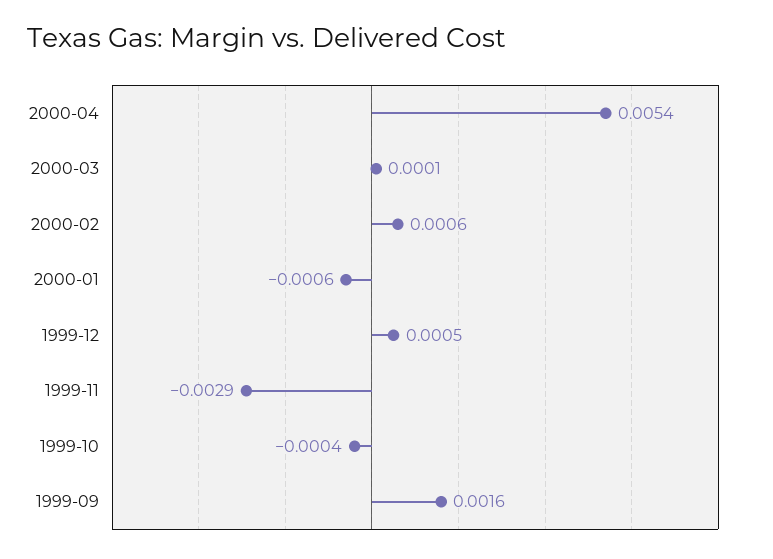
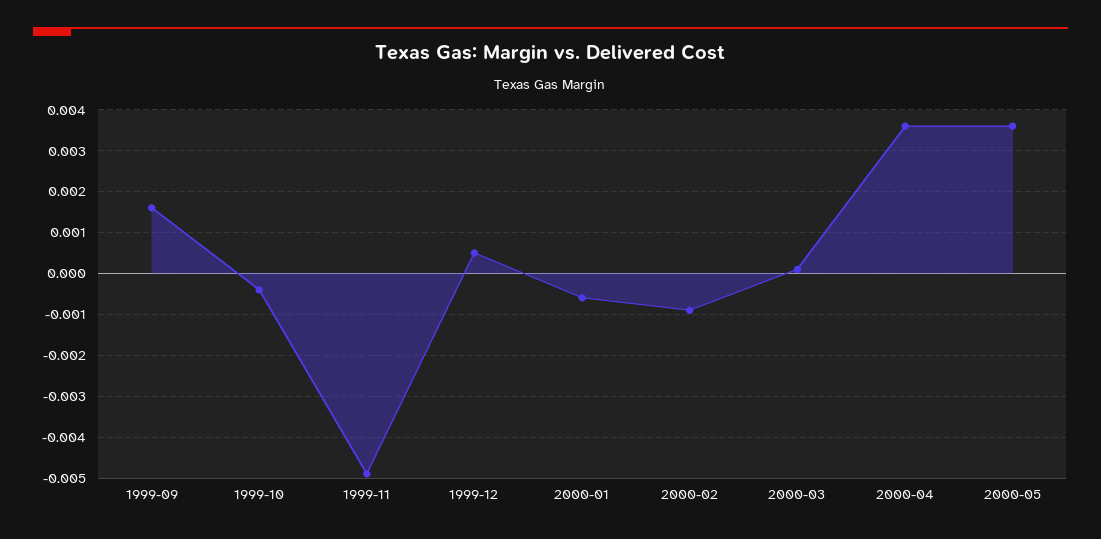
2000-04: 0.0054 -> 0.0035
2000-02: 0.0006 -> -0.001
1999-11: -0.0029 -> -0.005
2000-05: none -> 0.0035

